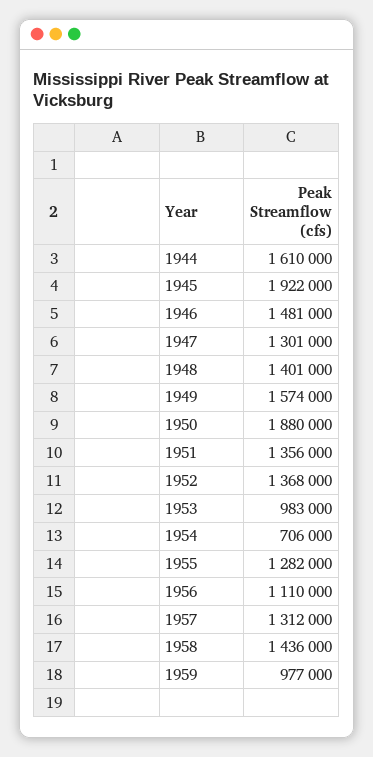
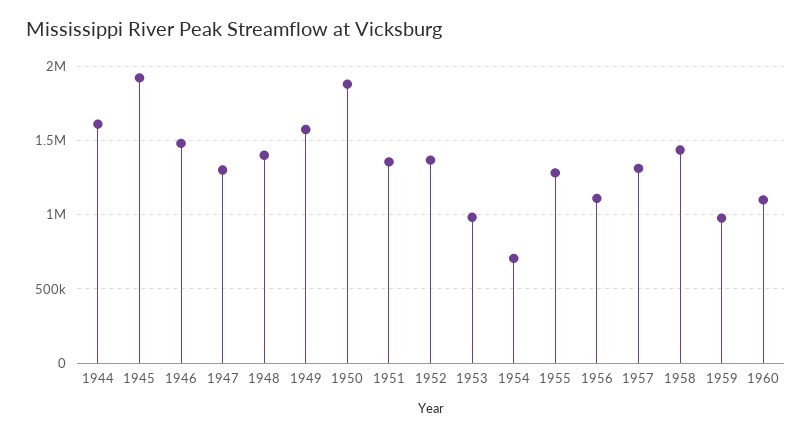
1960: none -> 1100000

